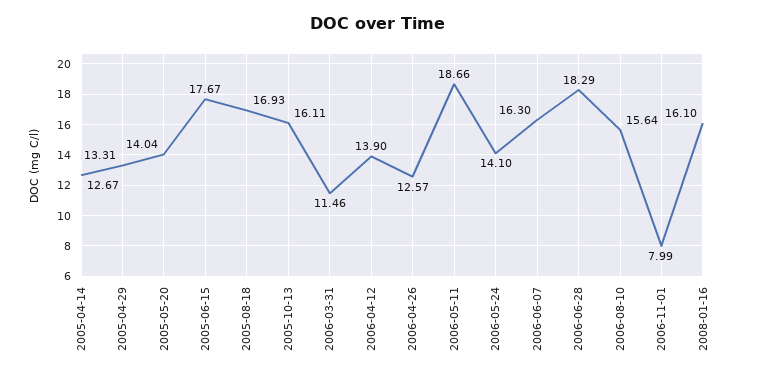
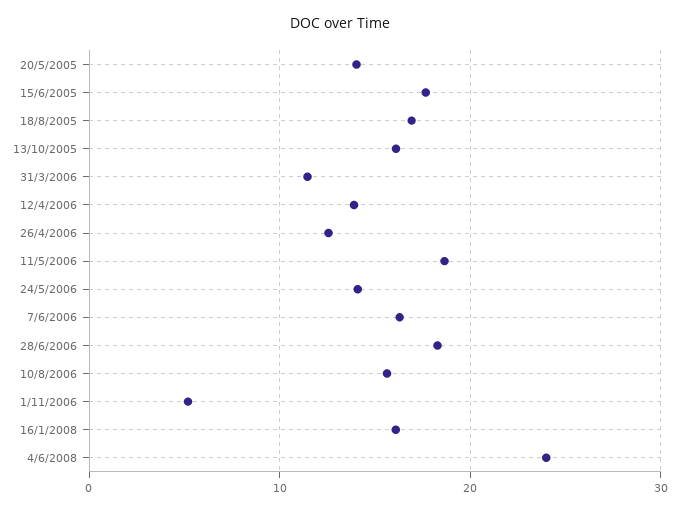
2005-04-14: 12.67 -> none
2005-04-29: 13.31 -> none
2006-11-01: 7.99 -> 5
4/6/2008: none -> 24

